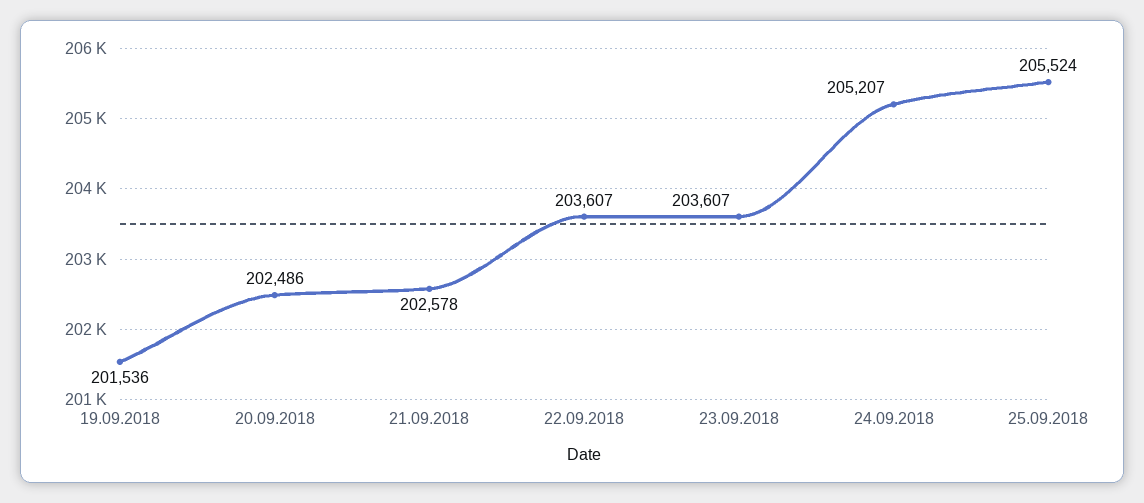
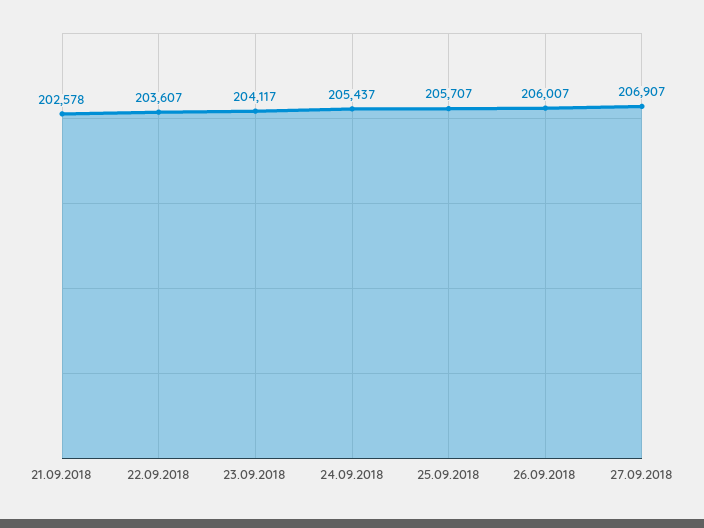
19.09.2018: 201536 -> none
20.09.2018: 202486 -> none
23.09.2018: 203607 -> 204117
24.09.2018: 205207 -> 205437
25.09.2018: 205524 -> 205707
26.09.2018: none -> 206007
27.09.2018: none -> 206907

